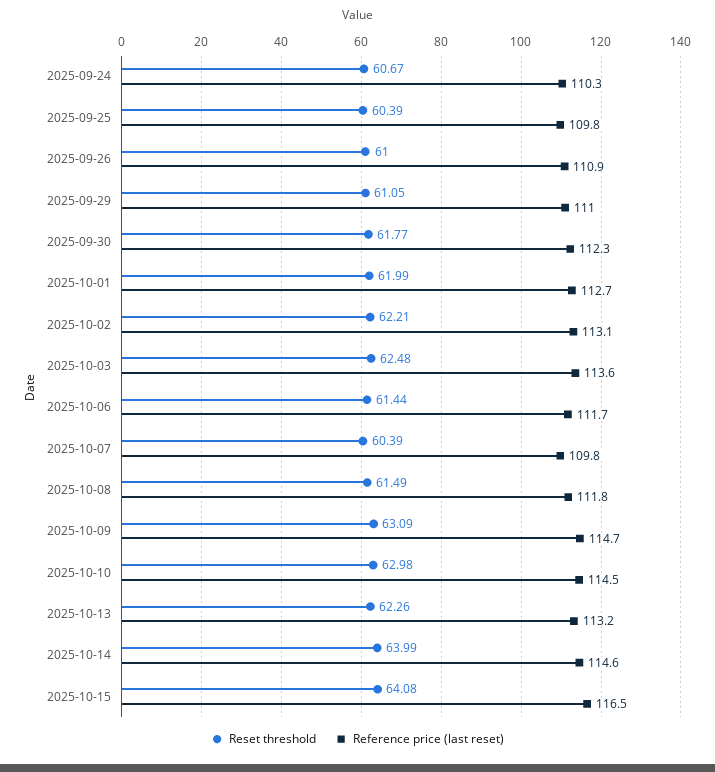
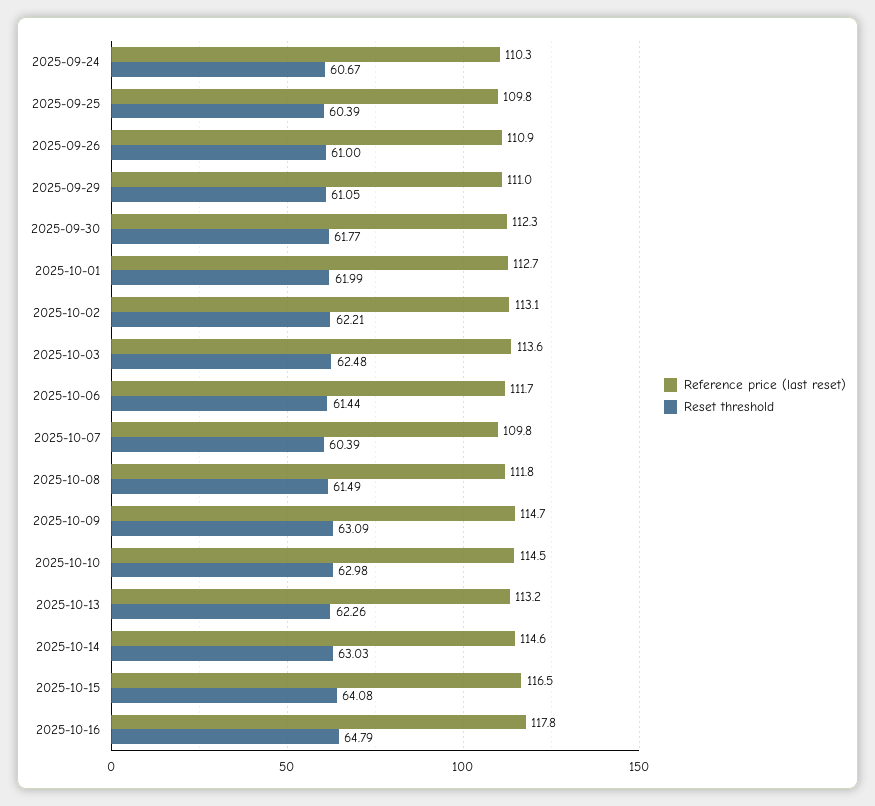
Reset threshold, 2025-10-14: 63.99 -> 63.03
Reference price (last reset), 2025-10-16: none -> 117.8
Reset threshold, 2025-10-16: none -> 64.79

